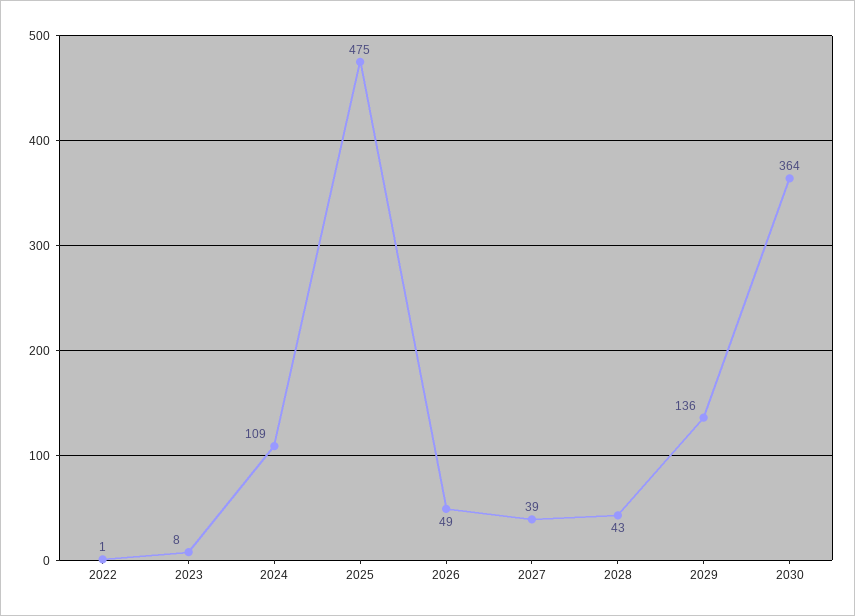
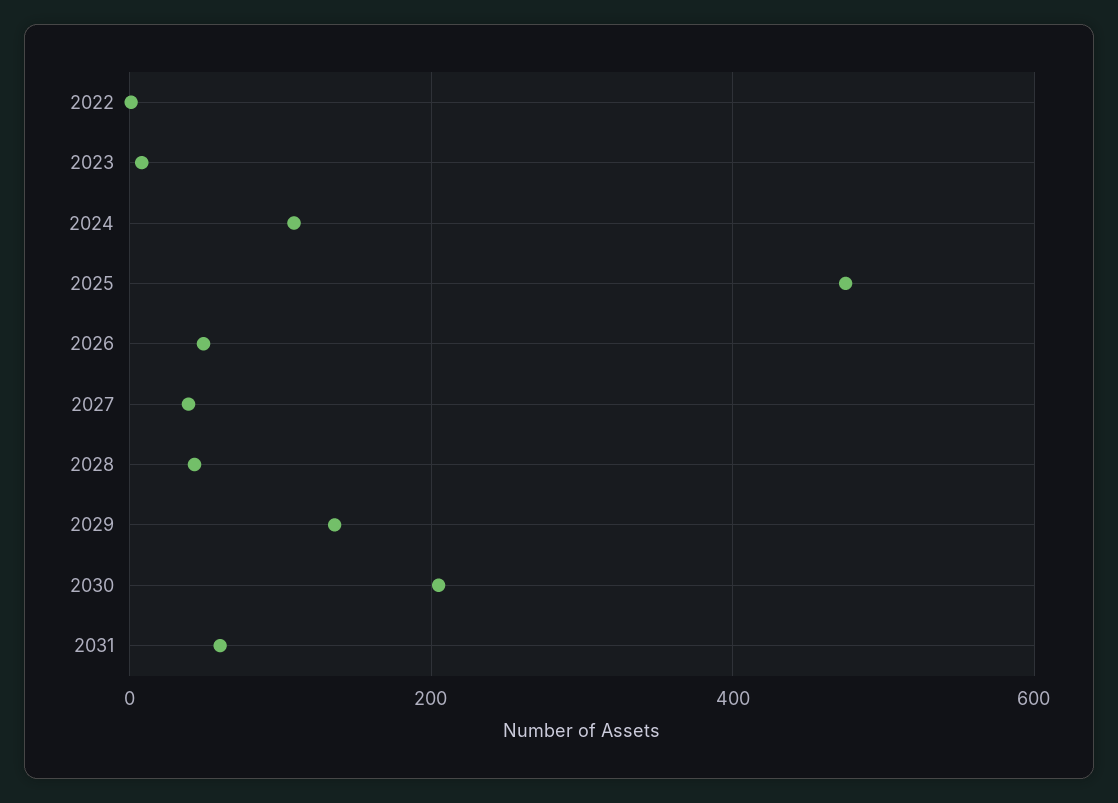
2030: 364 -> 200
2031: none -> 60

